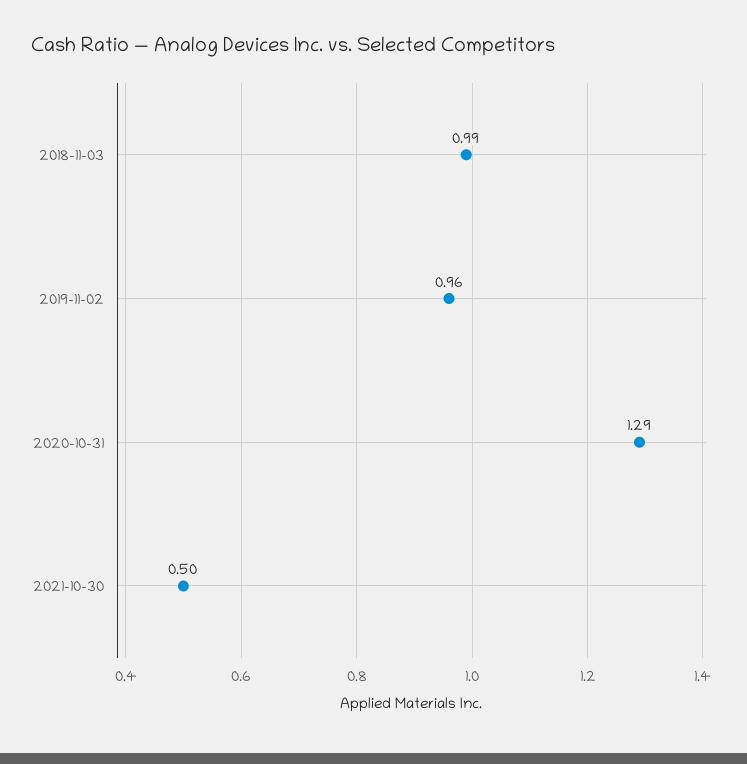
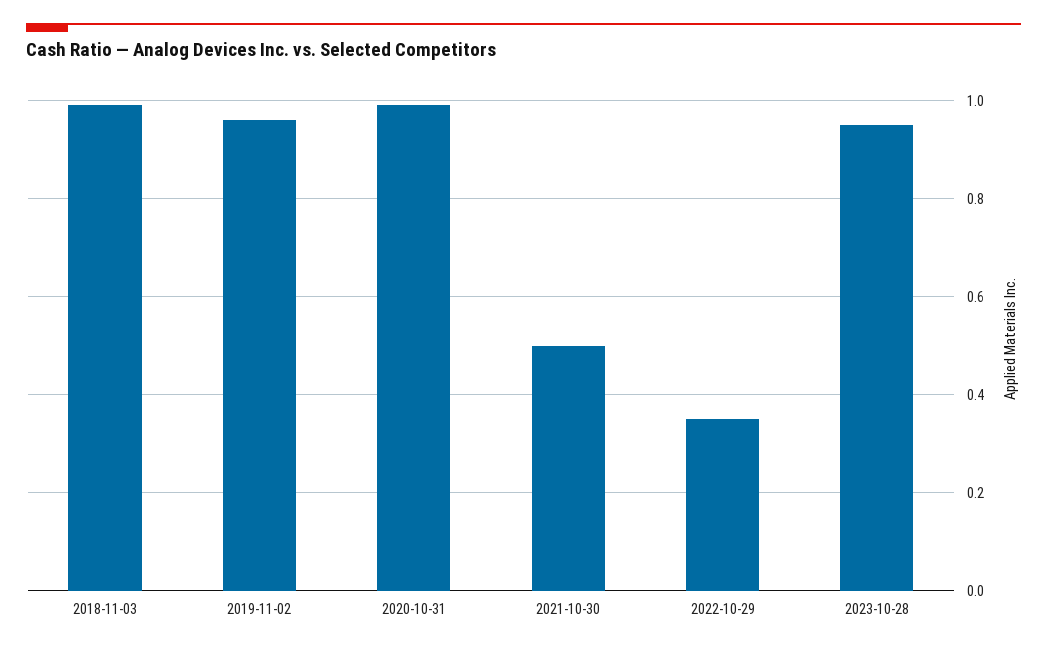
2020-10-31: 1.29 -> 1
2022-10-29: none -> 0.35
2023-10-28: none -> 0.95

